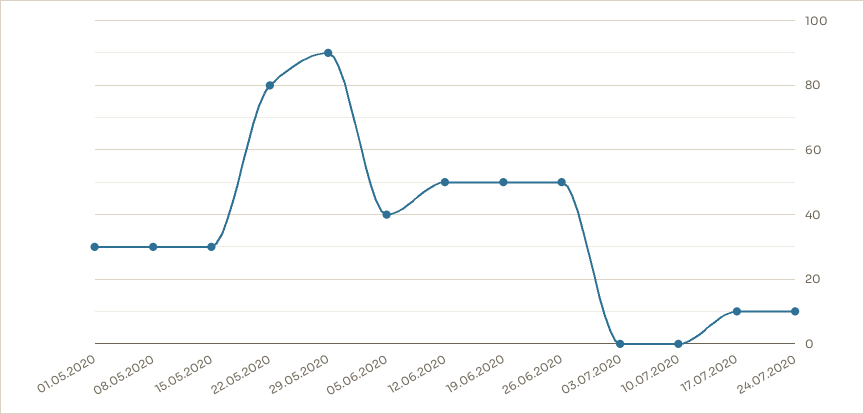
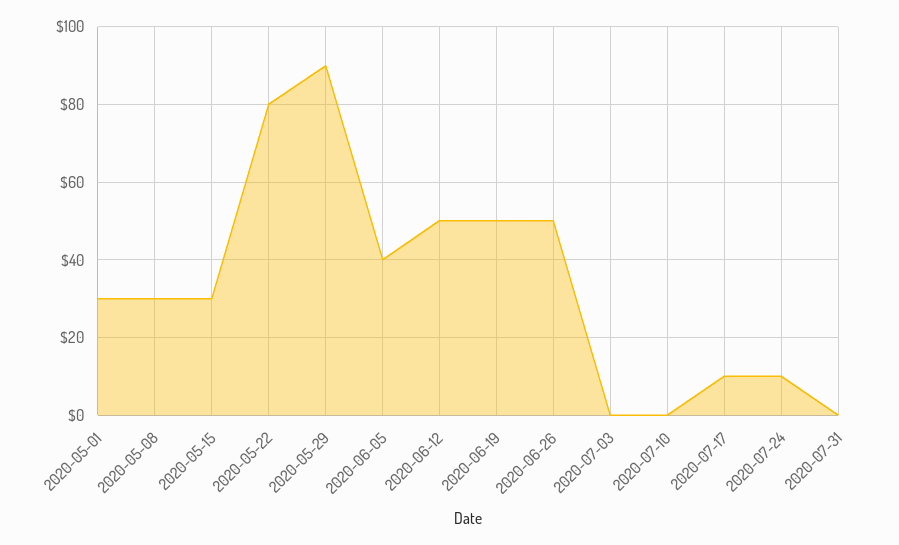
2020-07-31: none -> 0

